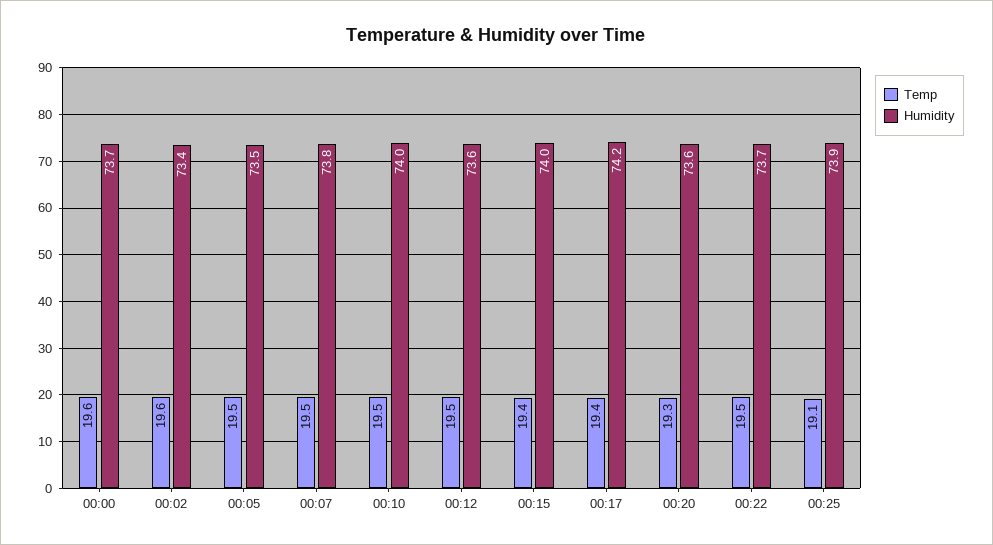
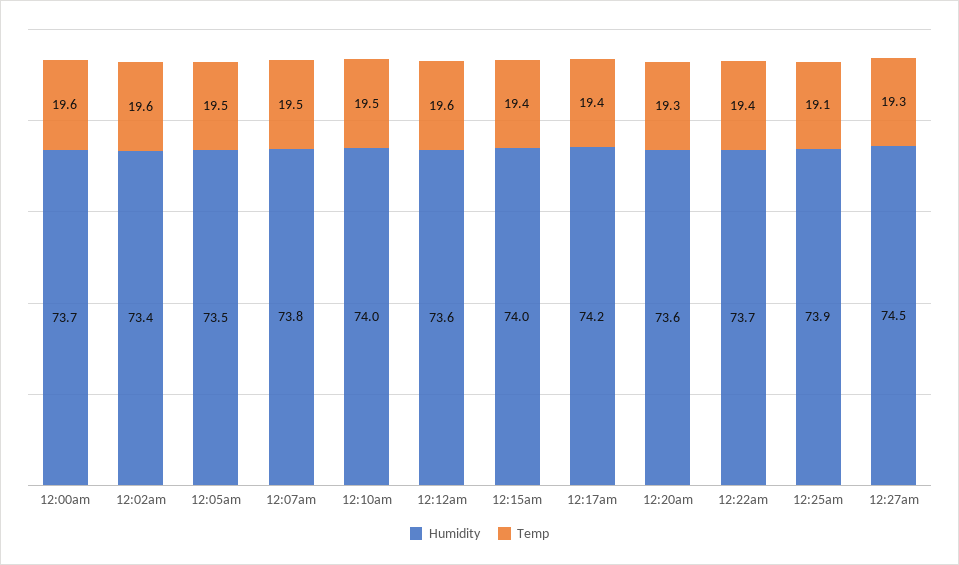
Temp, 00:12: 19.5 -> 19.6
Temp, 00:22: 19.5 -> 19.4
Humidity, 12:27am: none -> 74.5
Temp, 12:27am: none -> 19.3

